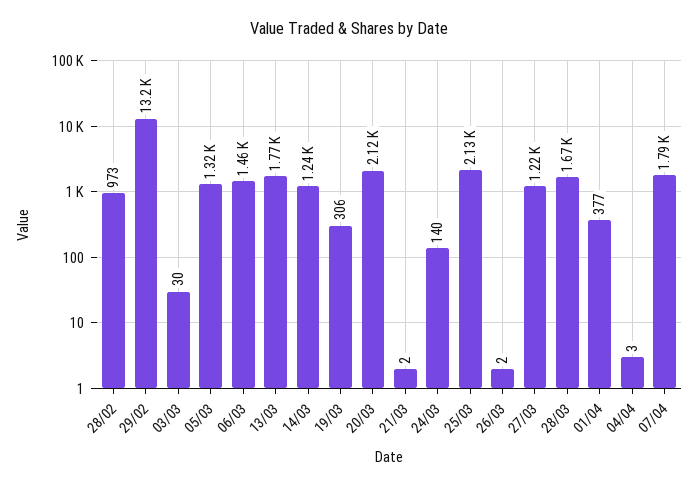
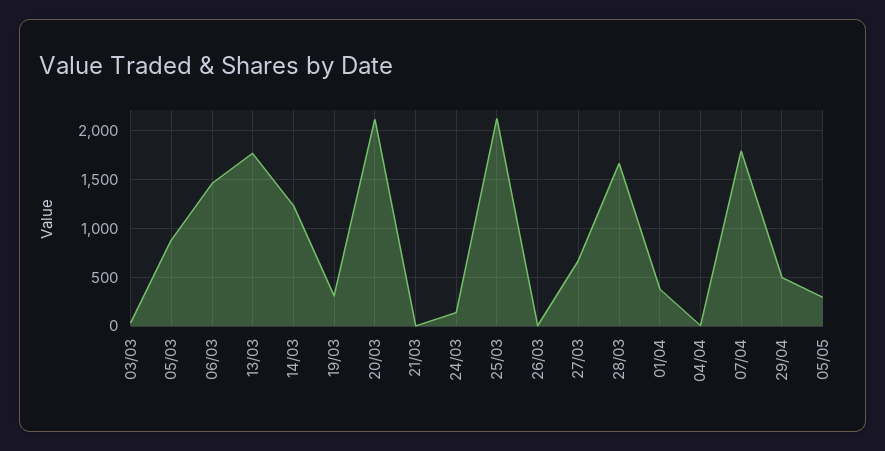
28/02: 973 -> none
29/02: 13200 -> none
05/03: 1320 -> 900
27/03: 1220 -> 700
29/04: none -> 500
05/05: none -> 300

